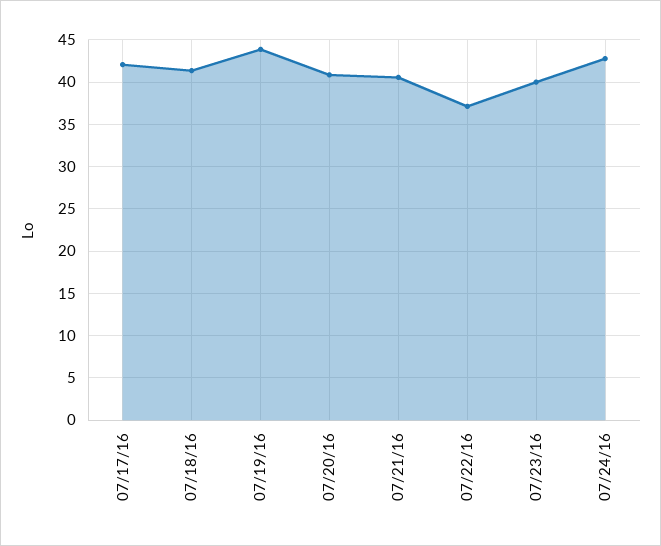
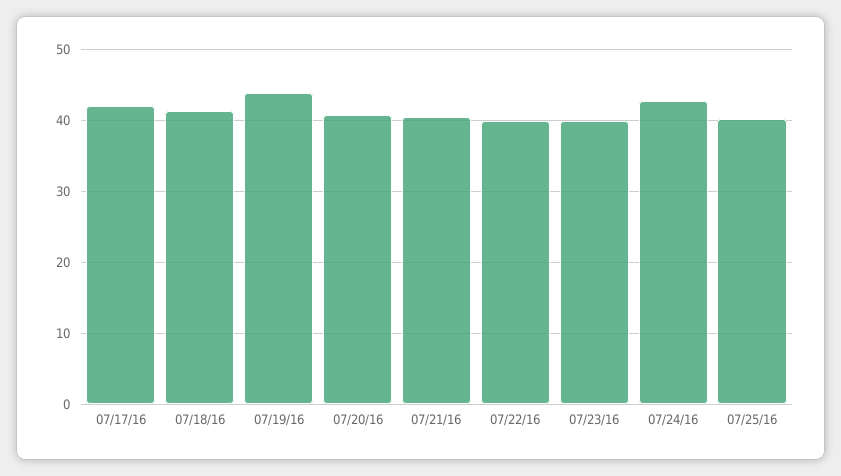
07/22/16: 37 -> 40
07/25/16: none -> 40

